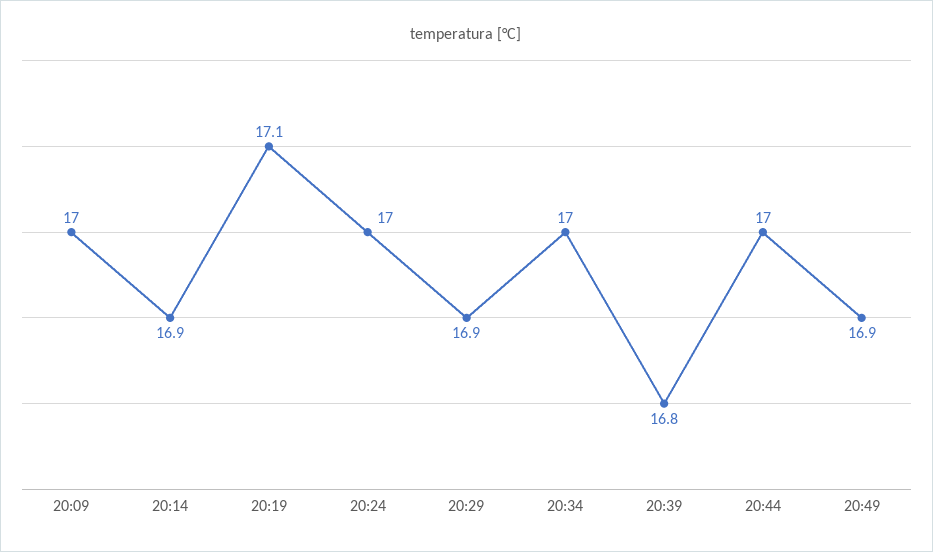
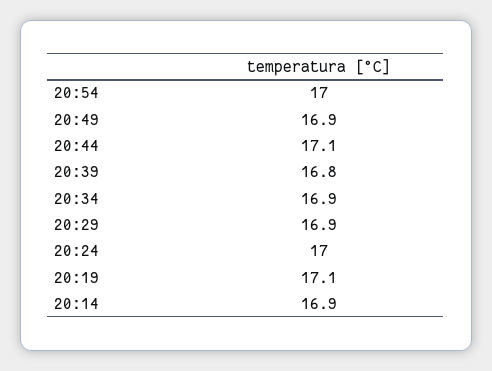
20:09: 17 -> none
20:34: 17 -> 16.9
20:44: 17 -> 17.1
20:54: none -> 17

